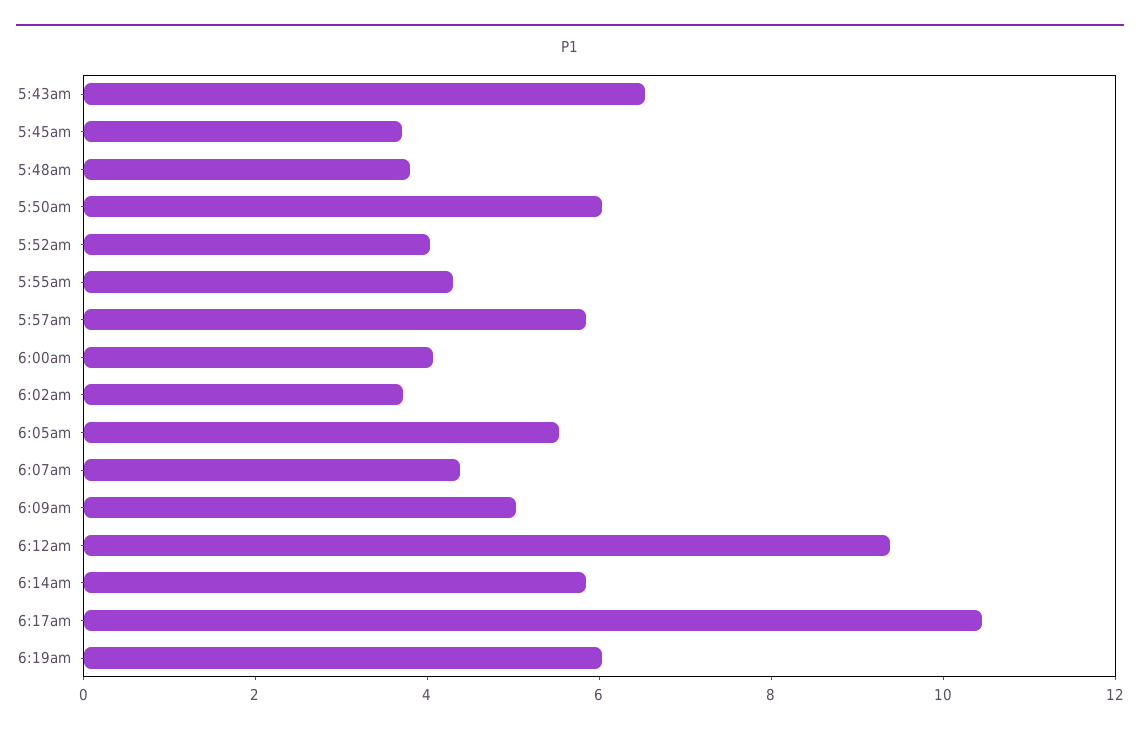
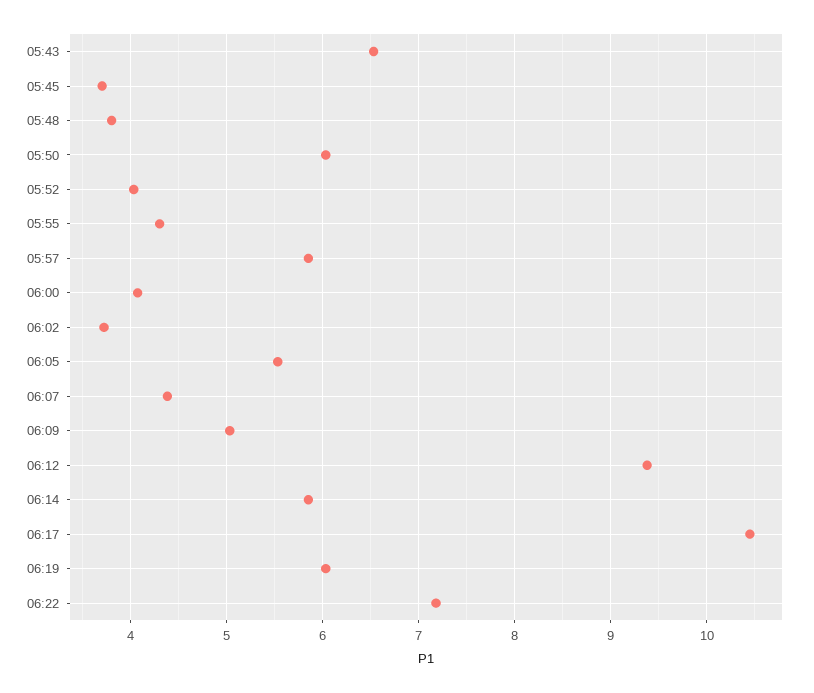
06:22: none -> 7.2

